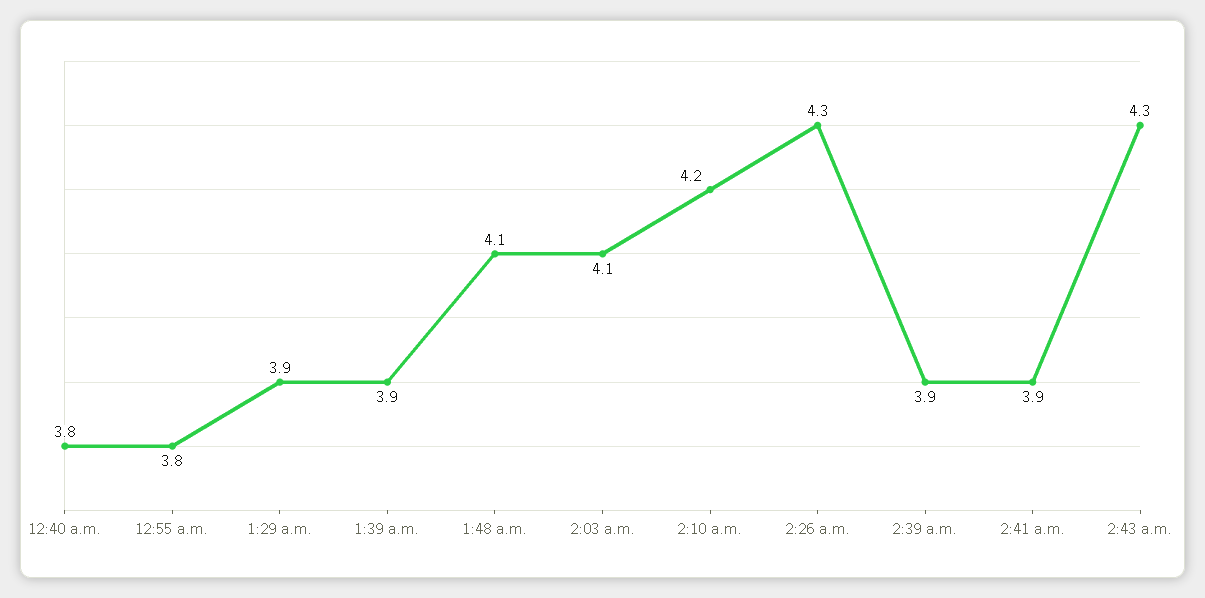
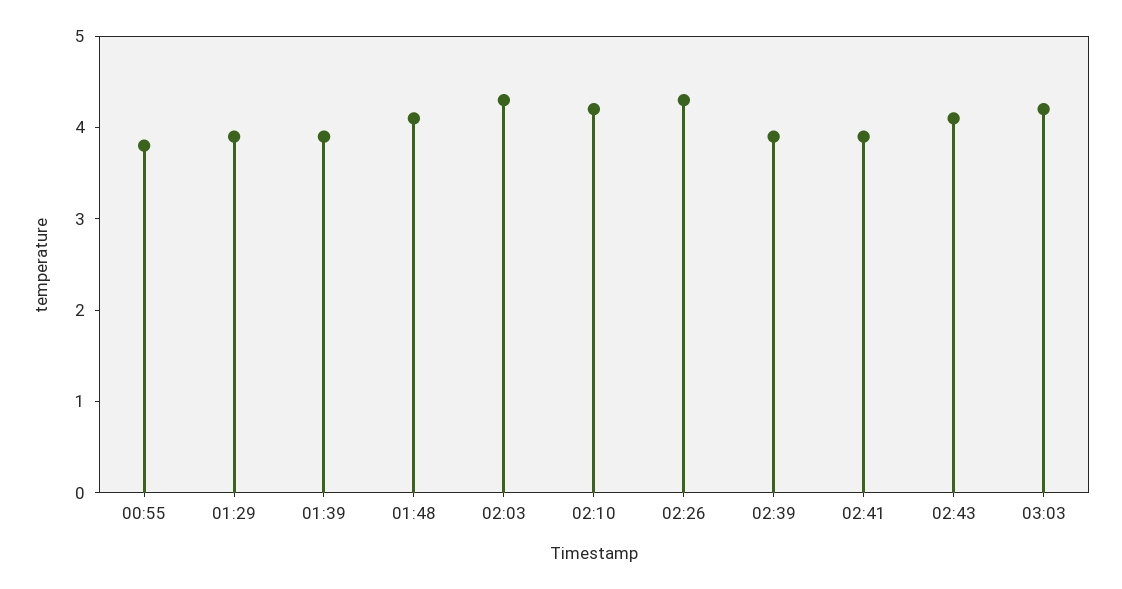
12:40 a.m.: 3.8 -> none
2:03 a.m.: 4.1 -> 4.3
2:43 a.m.: 4.3 -> 4.1
03:03: none -> 4.2

